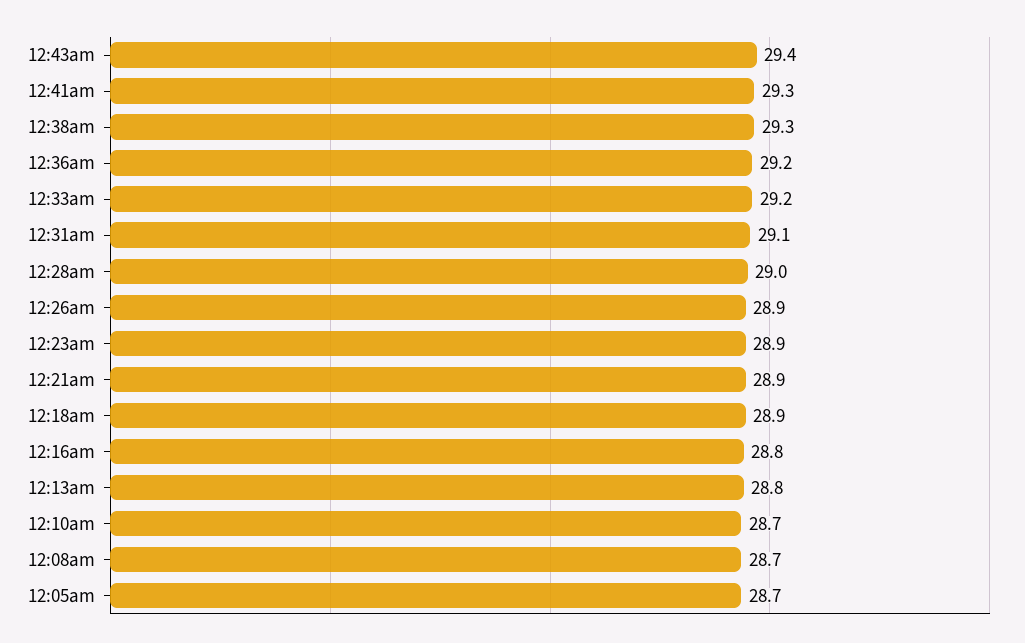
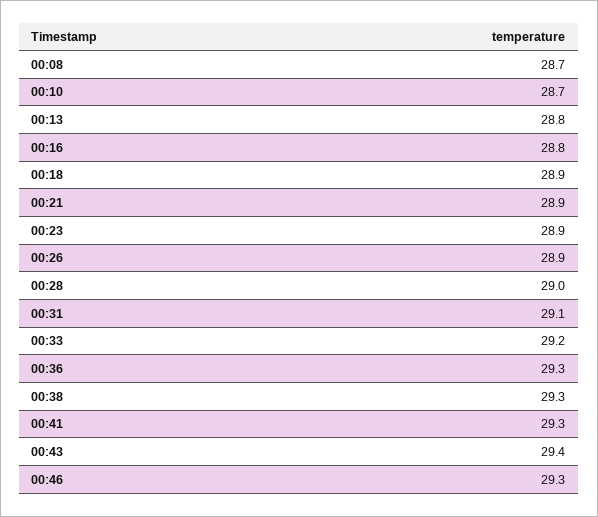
12:36am: 29.2 -> 29.3
12:05am: 28.7 -> none
00:46: none -> 29.3

